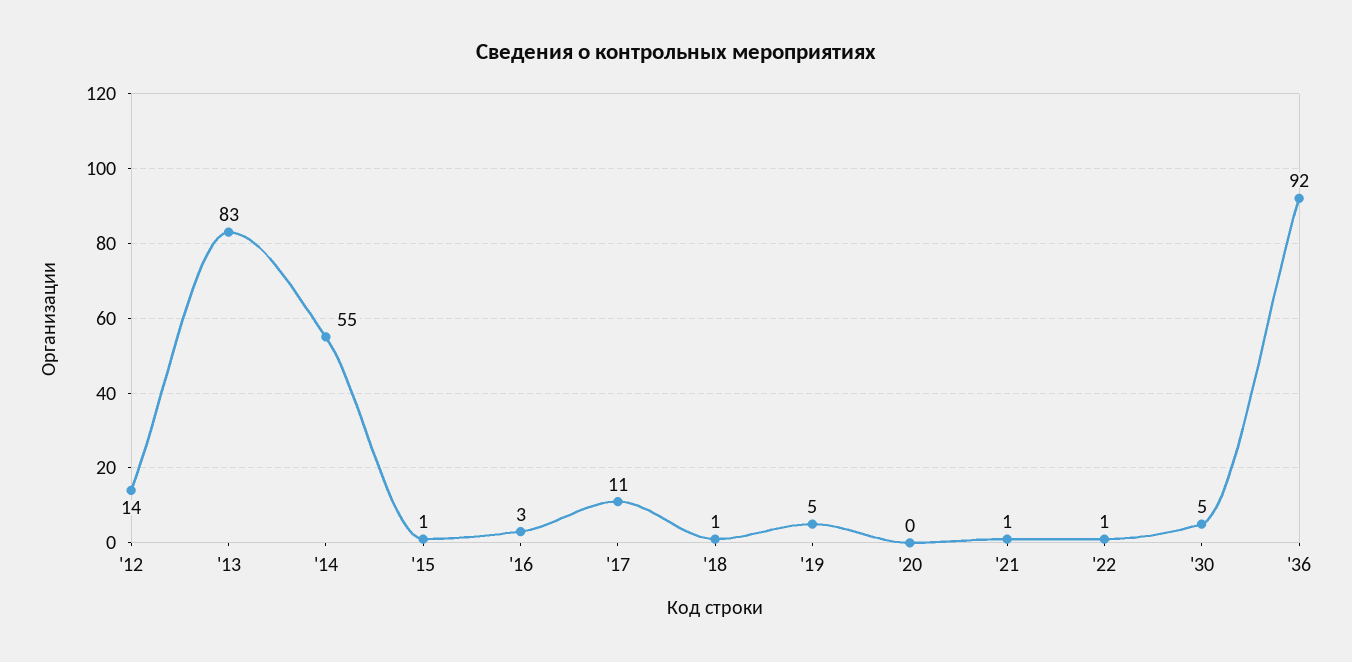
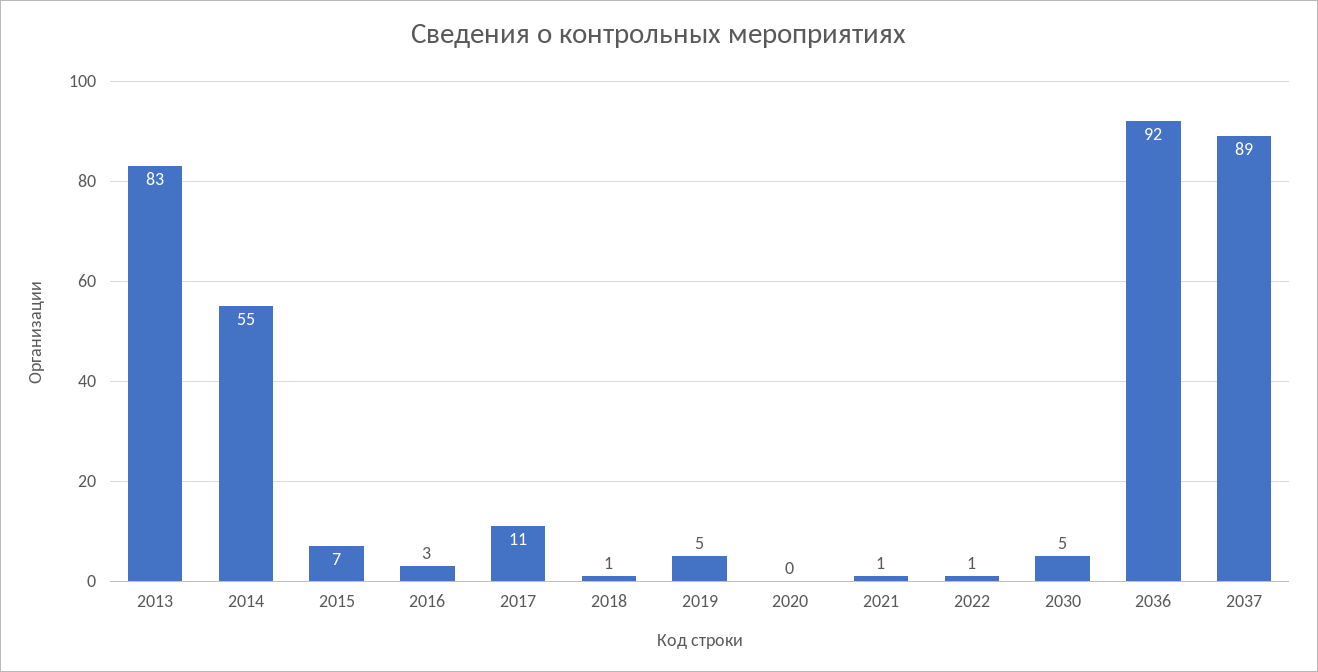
'12: 14 -> none
'15: 1 -> 7
2037: none -> 89

